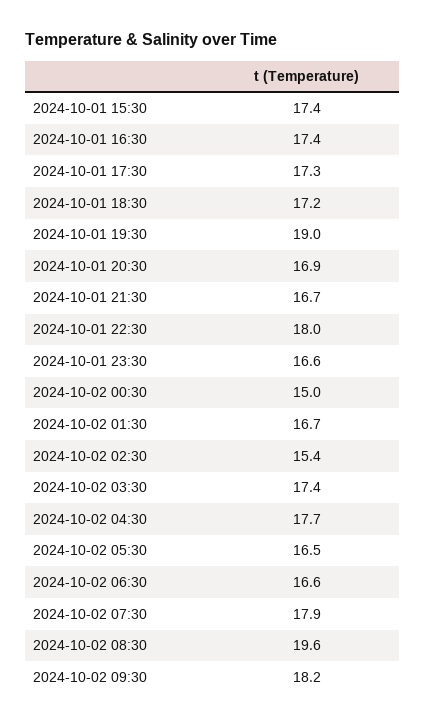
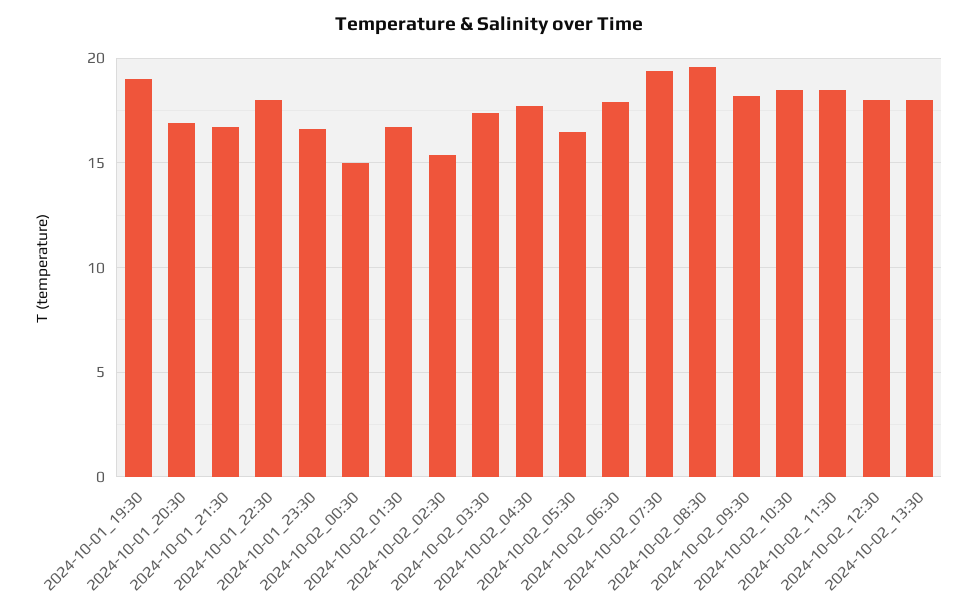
2024-10-01 15:30: 17.4 -> none
2024-10-01 16:30: 17.4 -> none
2024-10-01 17:30: 17.3 -> none
2024-10-01 18:30: 17.2 -> none
2024-10-02 06:30: 16.6 -> 18
2024-10-02 07:30: 17.9 -> 19.5
2024-10-02_10:30: none -> 18.5
2024-10-02_11:30: none -> 18.5
2024-10-02_12:30: none -> 18
2024-10-02_13:30: none -> 18

